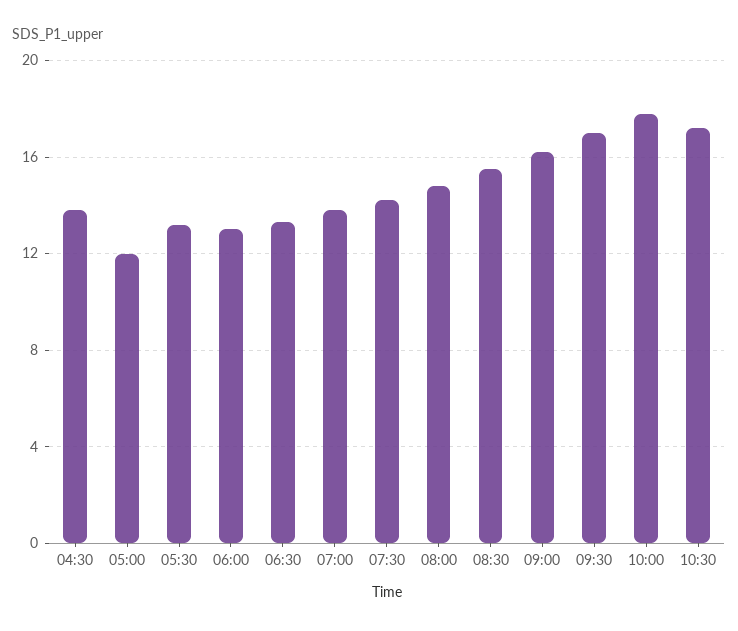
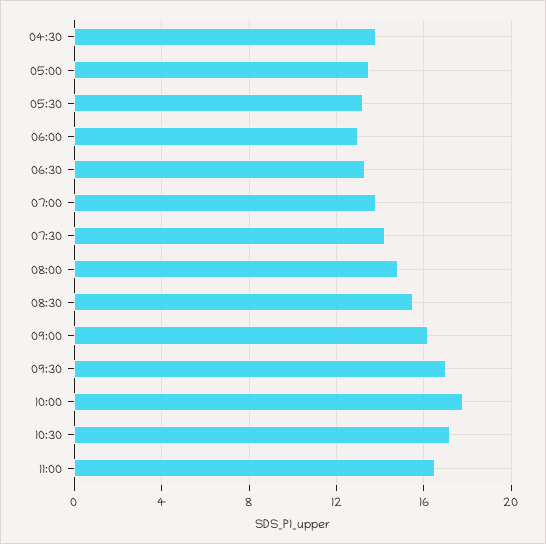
05:00: 12 -> 13.5
11:00: none -> 16.5

